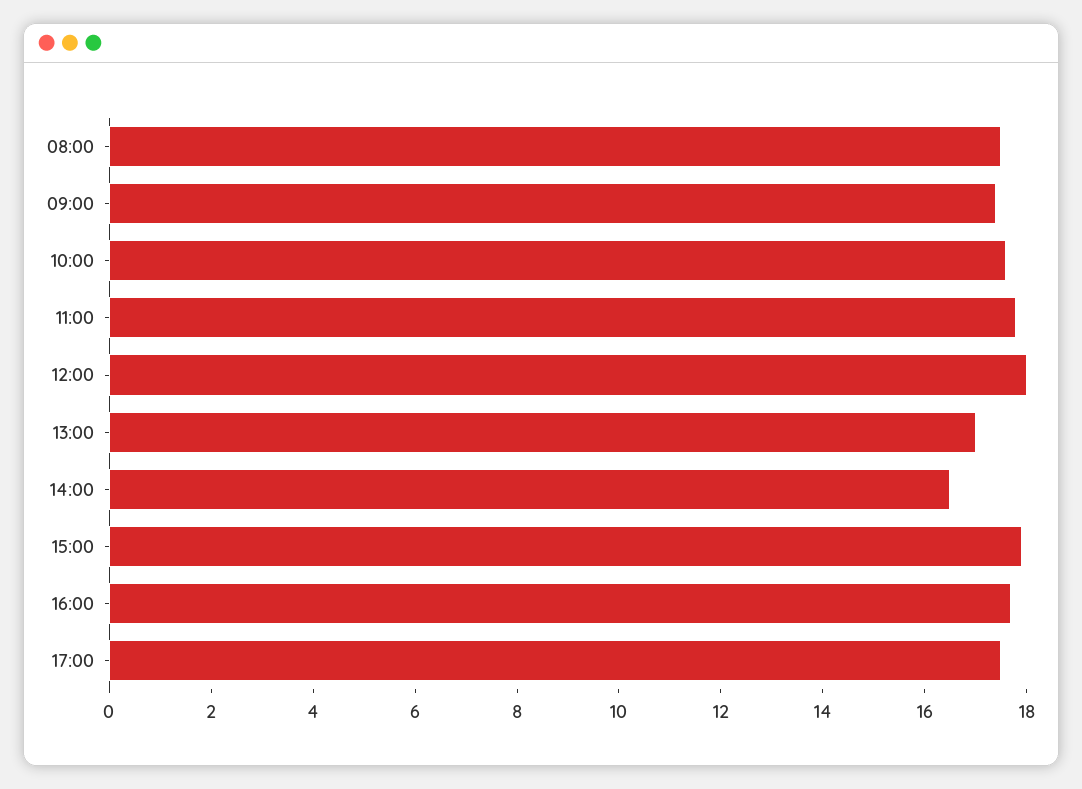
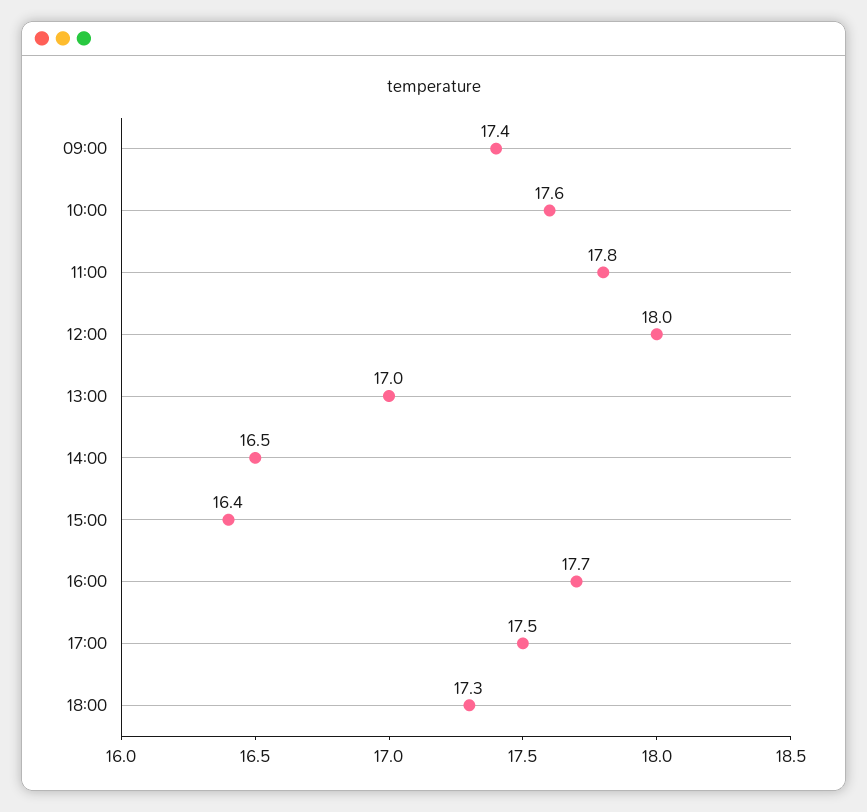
08:00: 17.5 -> none
15:00: 18 -> 16.4
18:00: none -> 17.3

